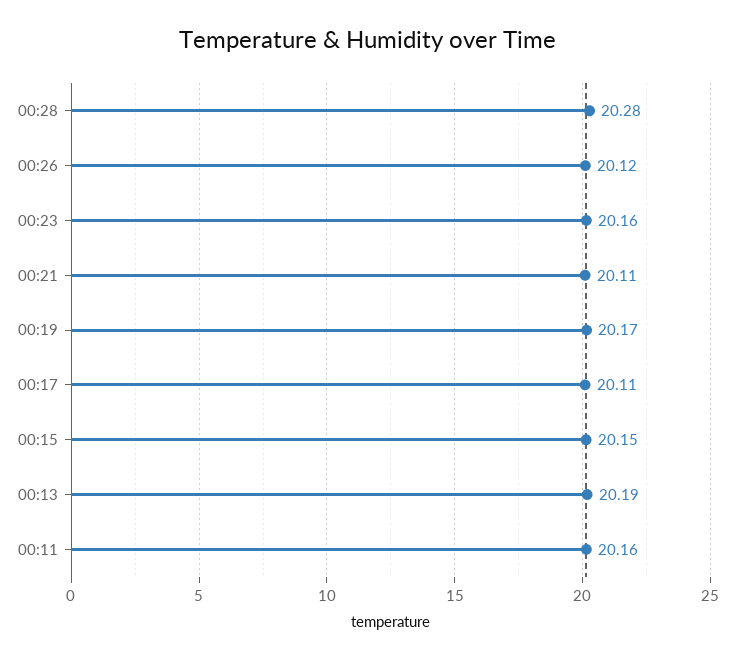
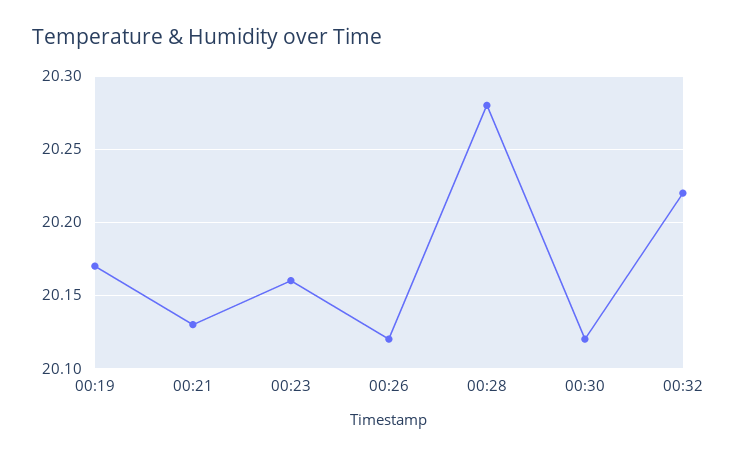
00:21: 20.11 -> 20.13
00:17: 20.11 -> none
00:15: 20.15 -> none
00:13: 20.19 -> none
00:11: 20.16 -> none
00:30: none -> 20.12
00:32: none -> 20.22

